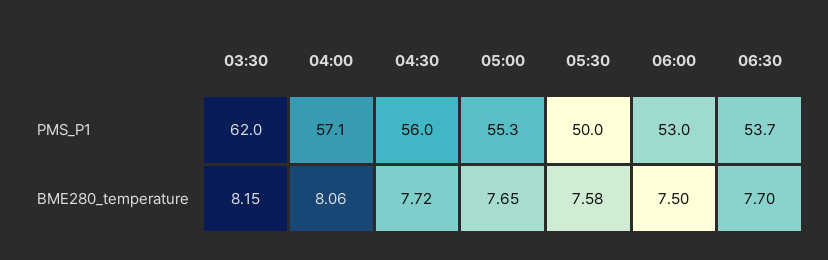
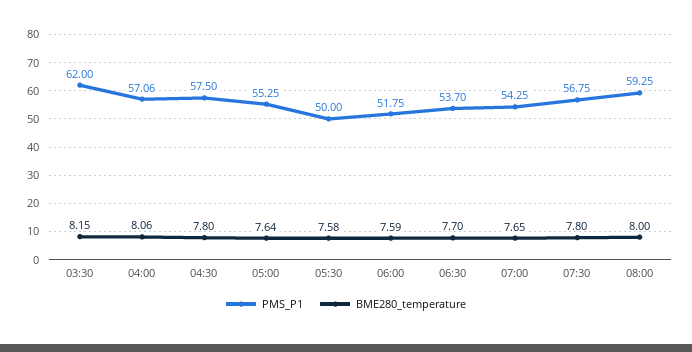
PMS_P1, 04:30: 56 -> 57.5
PMS_P1, 06:00: 53 -> 51.75
BME280_temperature, 04:30: 7.72 -> 7.8
BME280_temperature, 05:00: 7.65 -> 7.64
BME280_temperature, 06:00: 7.5 -> 7.59
PMS_P1, 07:00: none -> 54.25
BME280_temperature, 07:00: none -> 7.65
PMS_P1, 07:30: none -> 56.75
BME280_temperature, 07:30: none -> 7.8
PMS_P1, 08:00: none -> 59.25
BME280_temperature, 08:00: none -> 8

